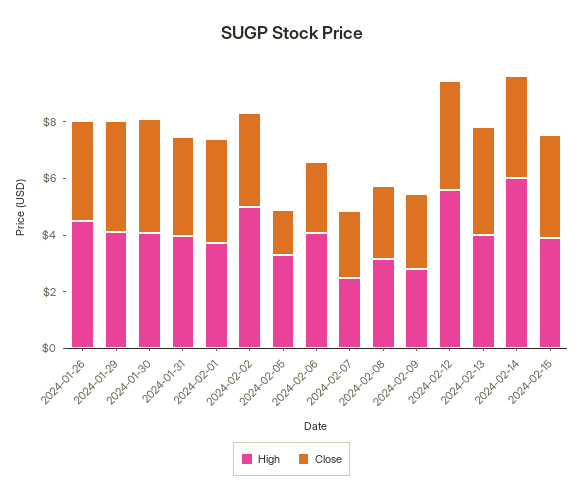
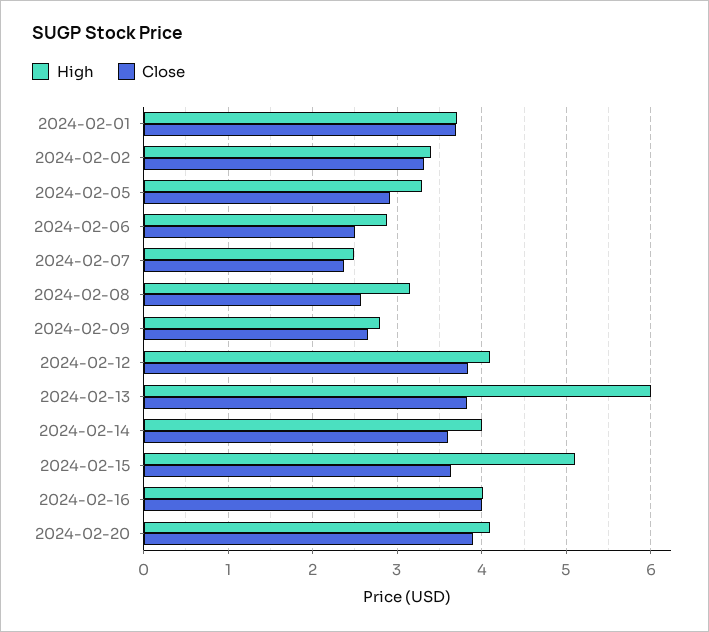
High, 2024-01-26: 4.5 -> none
Close, 2024-01-26: 3.5 -> none
High, 2024-01-29: 4 -> none
Close, 2024-01-29: 4 -> none
High, 2024-01-30: 4 -> none
Close, 2024-01-30: 4 -> none
High, 2024-01-31: 4 -> none
Close, 2024-01-31: 3.5 -> none
High, 2024-02-02: 5 -> 3.4
Close, 2024-02-05: 1.5 -> 2.9
High, 2024-02-06: 4 -> 2.9
High, 2024-02-12: 5.5 -> 4.1
High, 2024-02-13: 4 -> 6
High, 2024-02-14: 6 -> 4
High, 2024-02-15: 4 -> 5.1
High, 2024-02-16: none -> 4
Close, 2024-02-16: none -> 4
High, 2024-02-20: none -> 4.1
Close, 2024-02-20: none -> 3.9

